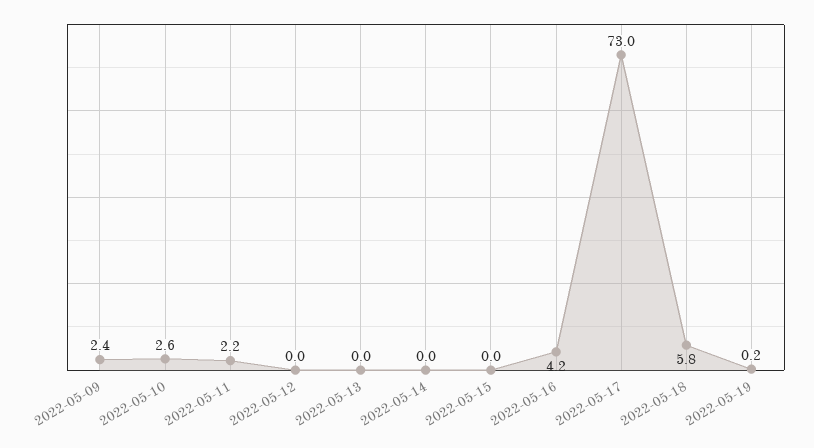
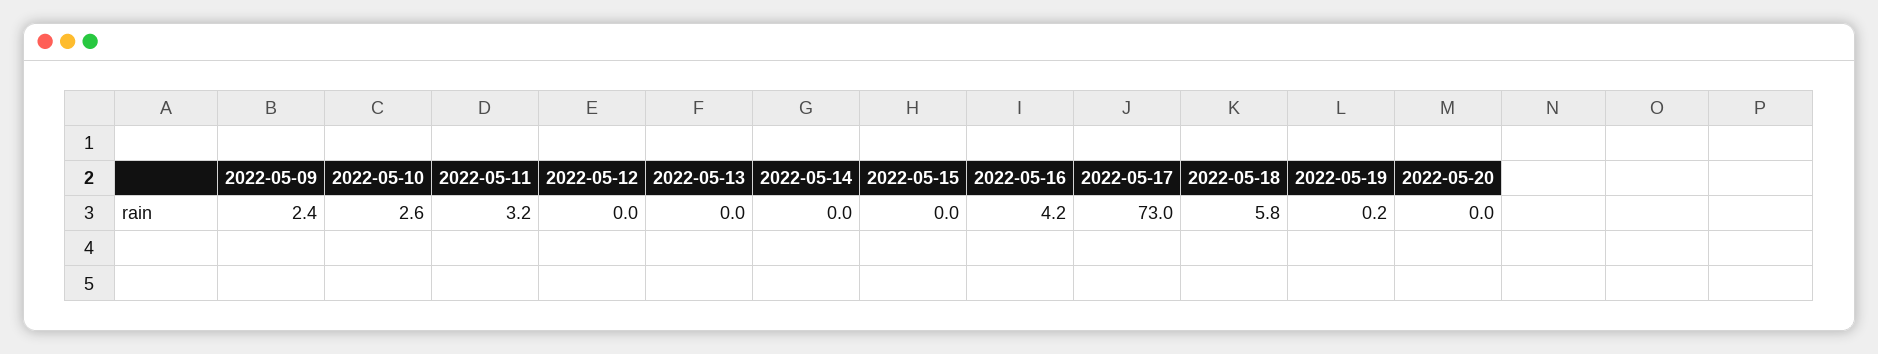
2022-05-11: 2.2 -> 3.2
2022-05-20: none -> 0

